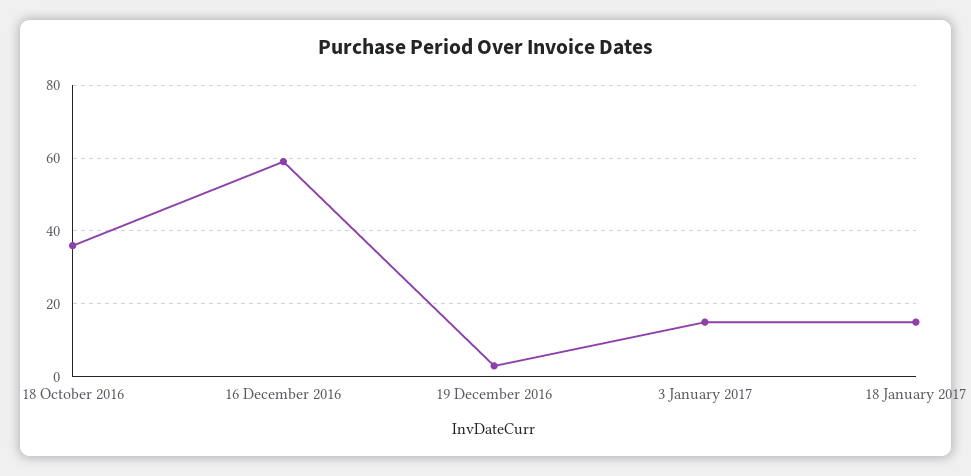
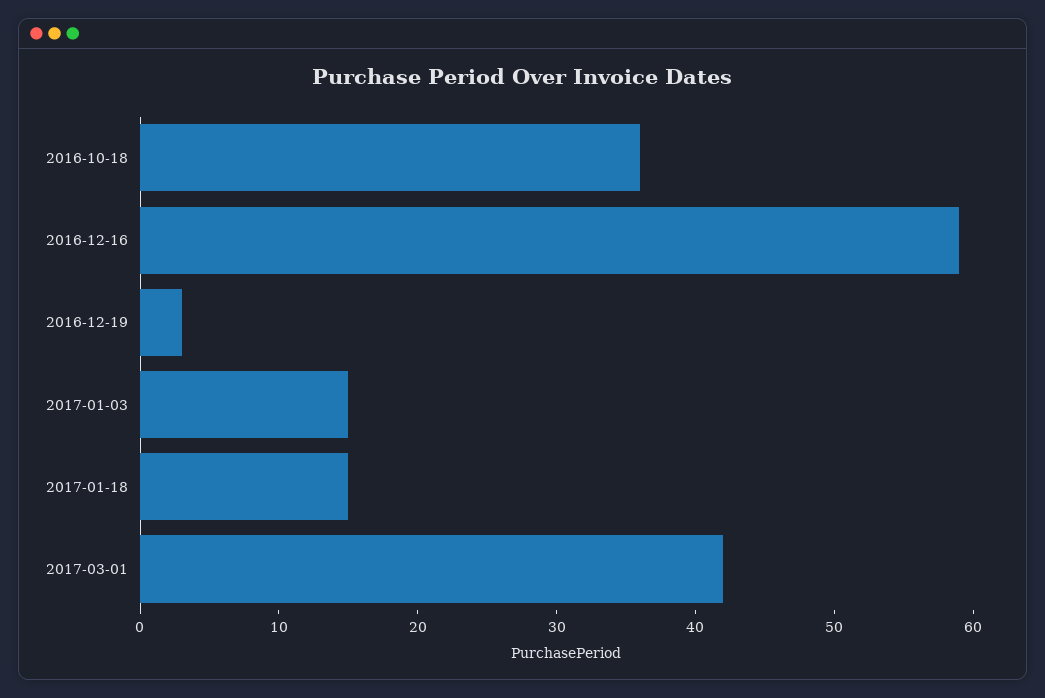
2017-03-01: none -> 42

